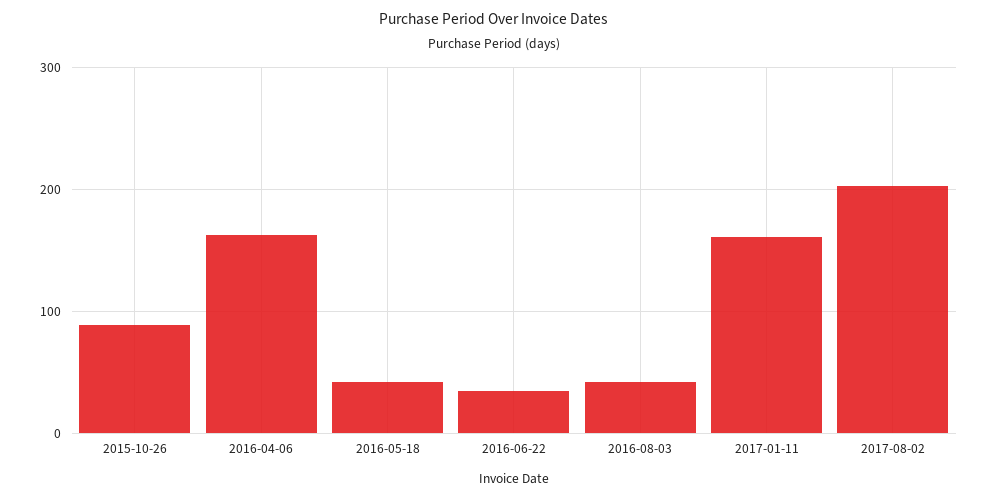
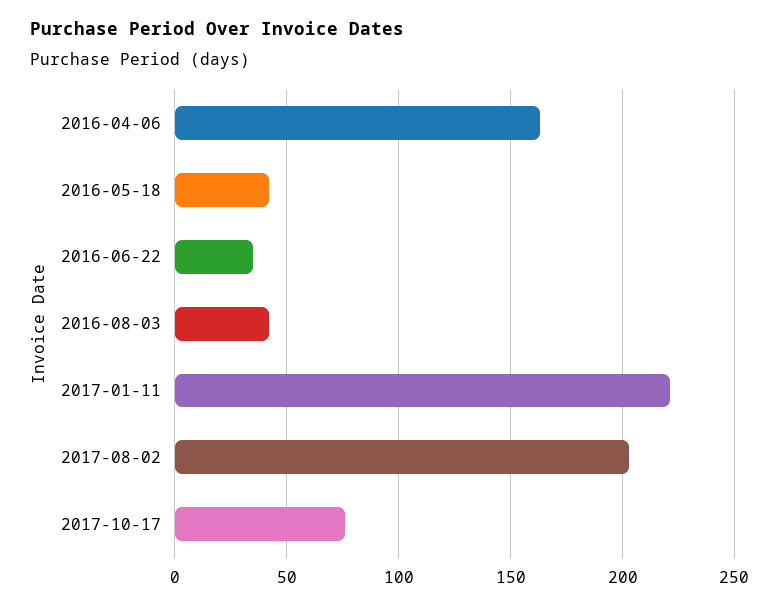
2015-10-26: 90 -> none
2017-01-11: 160 -> 220
2017-10-17: none -> 75

